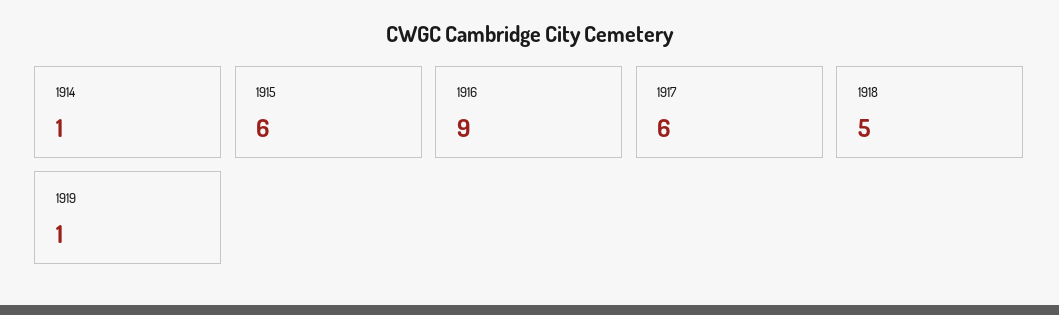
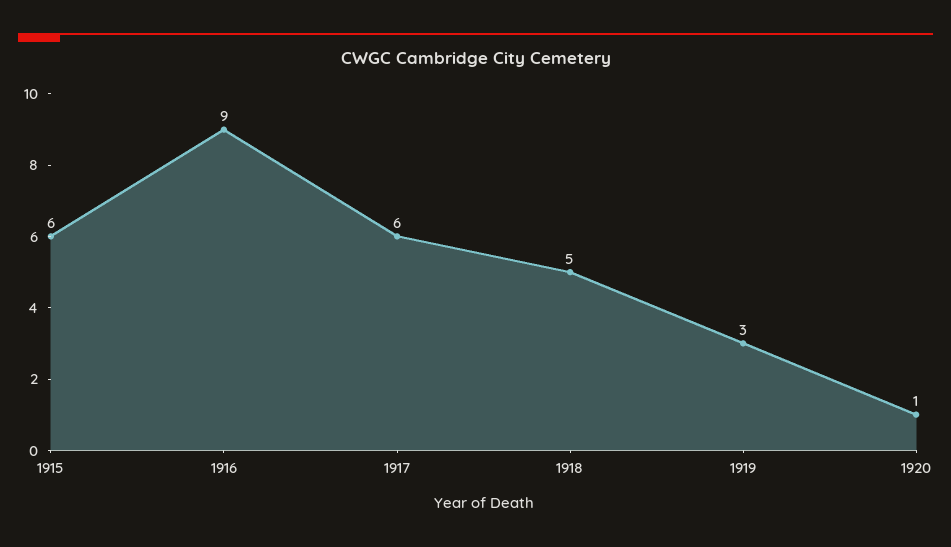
1914: 1 -> none
1919: 1 -> 3
1920: none -> 1

